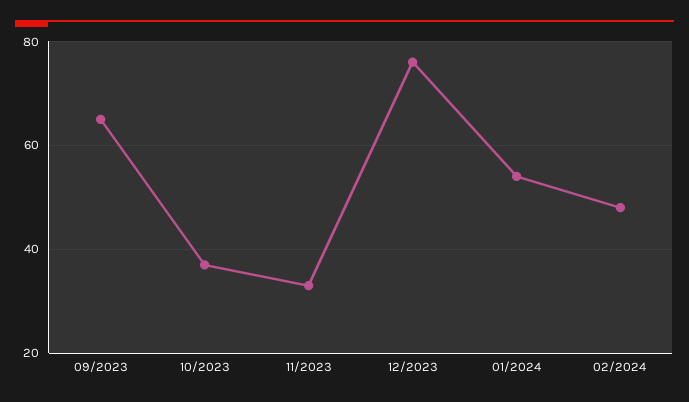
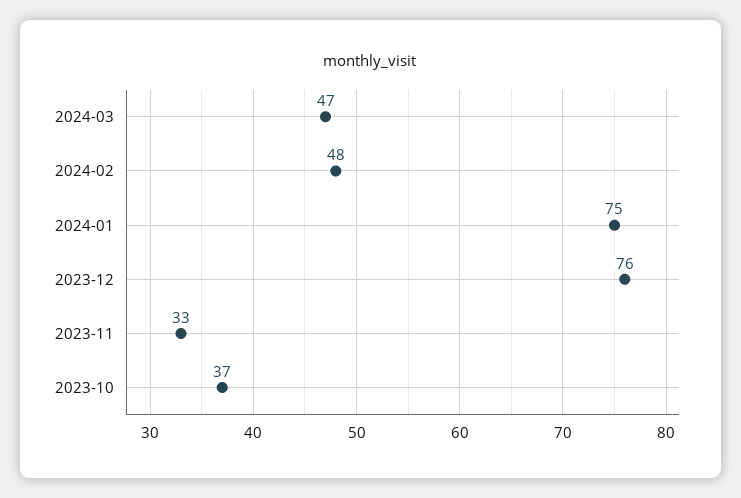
09/2023: 65 -> none
01/2024: 55 -> 75
2024-03: none -> 47

